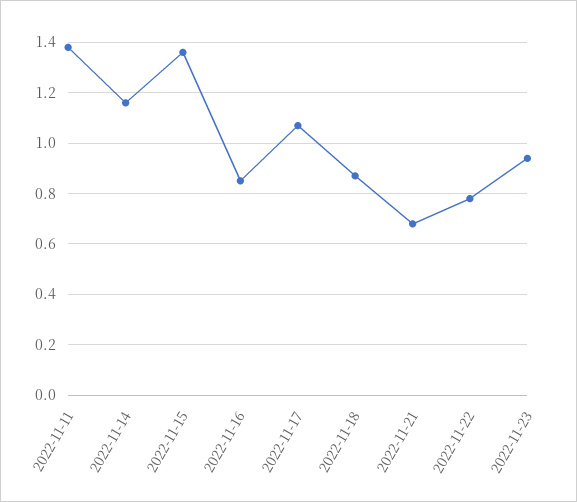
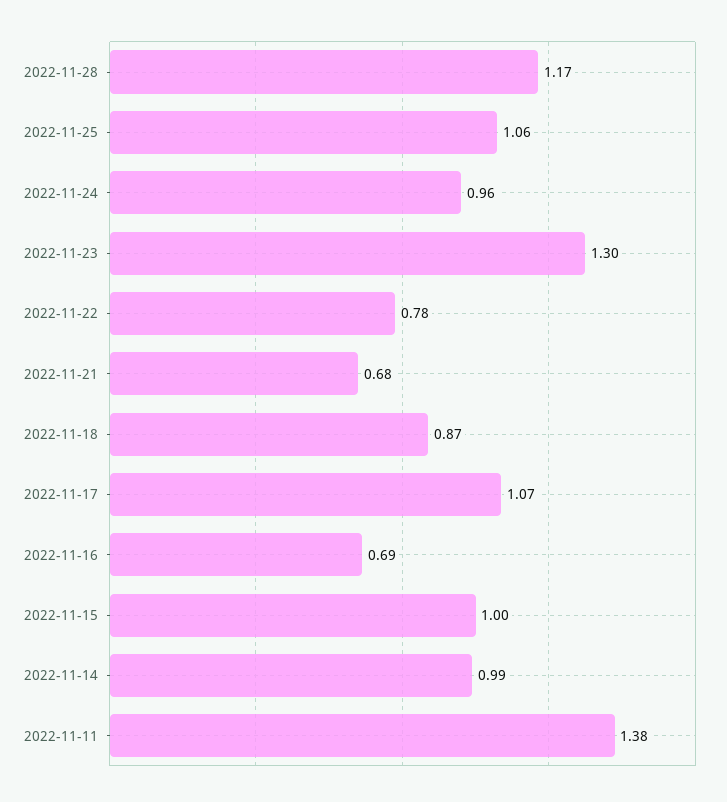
2022-11-14: 1.15 -> 0.99
2022-11-15: 1.35 -> 1
2022-11-16: 0.85 -> 0.69
2022-11-23: 0.95 -> 1.3
2022-11-28: none -> 1.17
2022-11-25: none -> 1.06
2022-11-24: none -> 0.96

